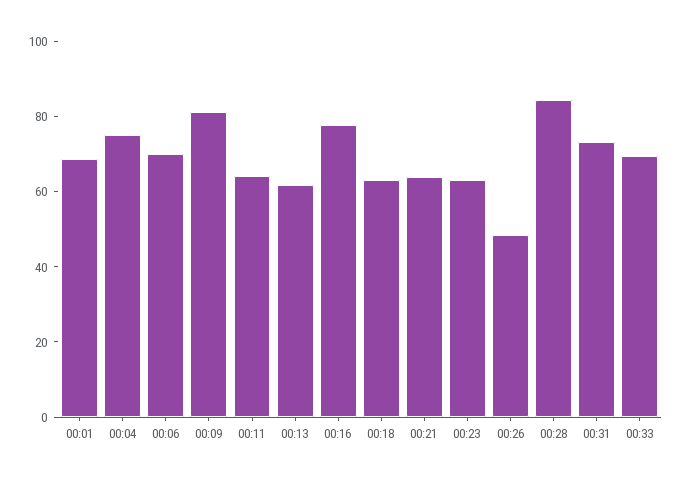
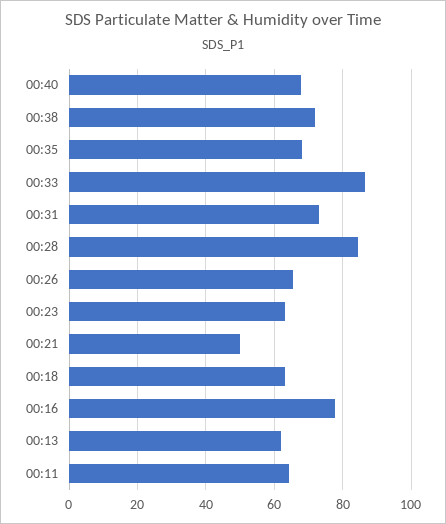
00:01: 70 -> none
00:04: 75 -> none
00:06: 70 -> none
00:09: 80 -> none
00:21: 65 -> 50
00:26: 50 -> 66
00:33: 70 -> 86
00:40: none -> 68
00:38: none -> 72
00:35: none -> 68

